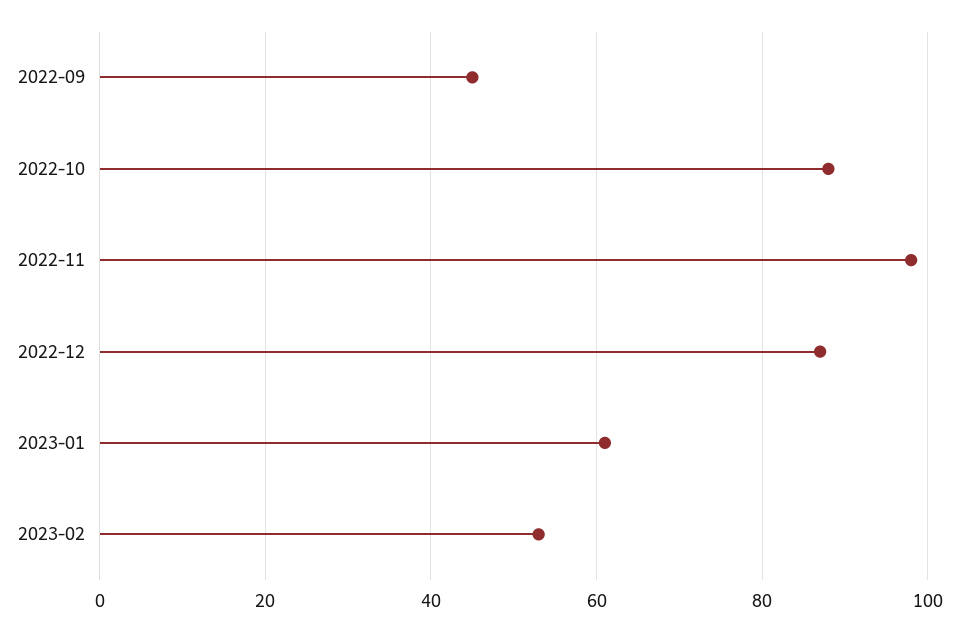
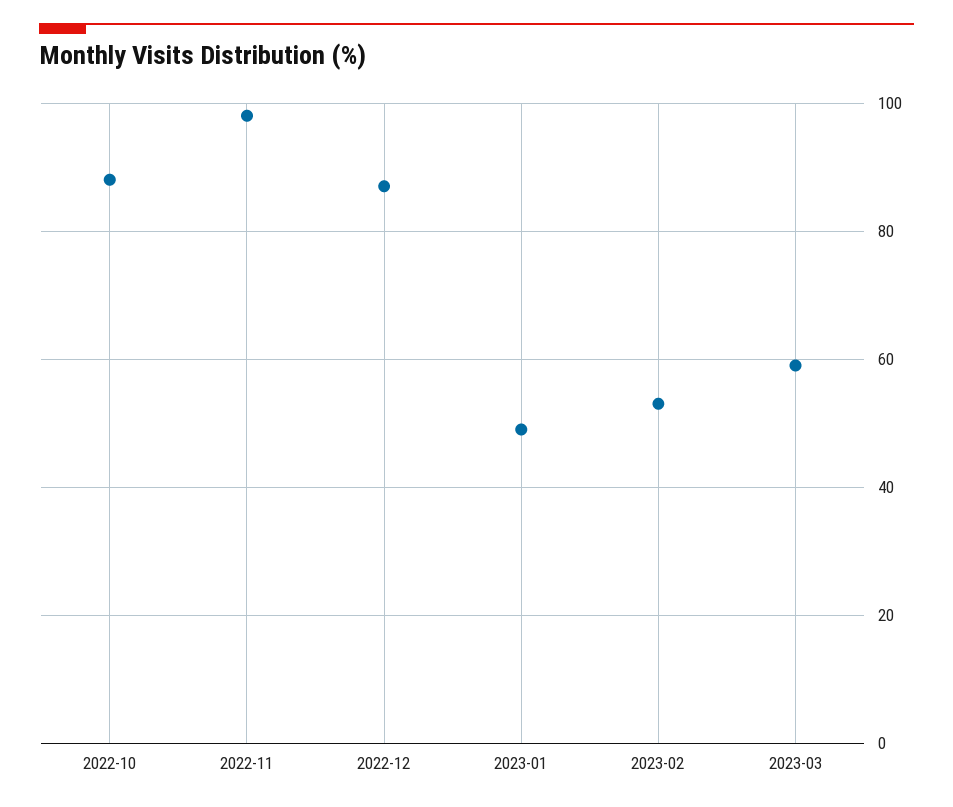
2022-09: 45 -> none
2023-01: 60 -> 50
2023-03: none -> 60

